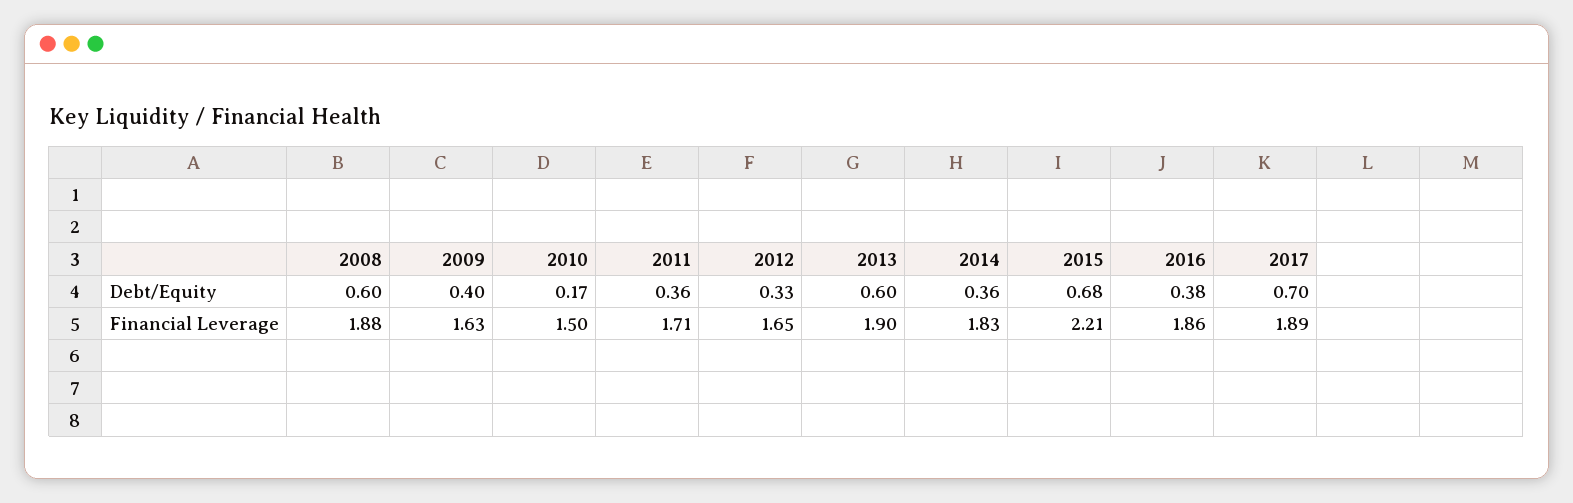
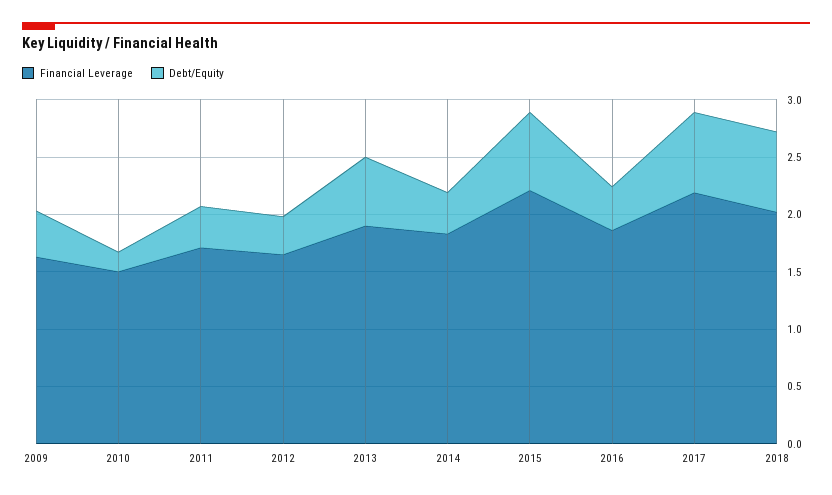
Debt/Equity, 2008: 0.6 -> none
Financial Leverage, 2008: 1.88 -> none
Financial Leverage, 2017: 1.89 -> 2.2
Financial Leverage, 2018: none -> 2
Debt/Equity, 2018: none -> 0.7

